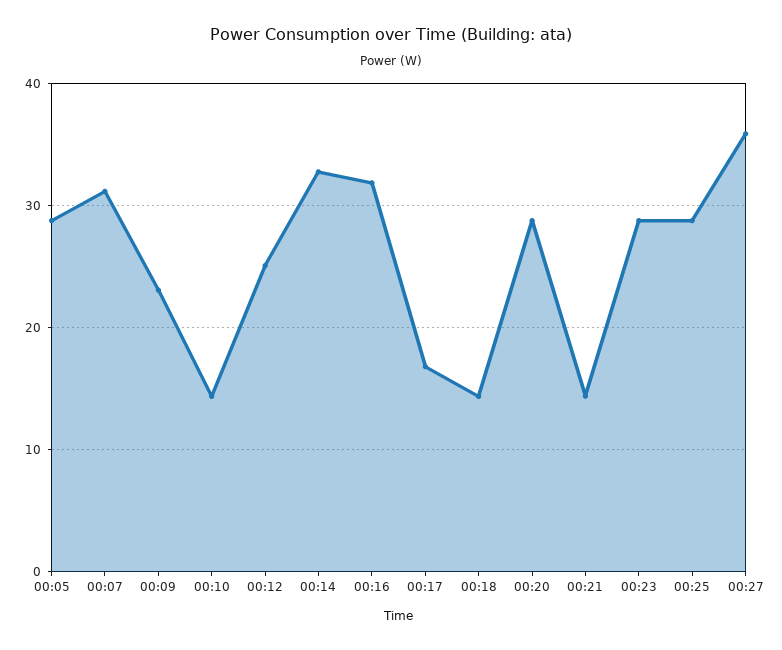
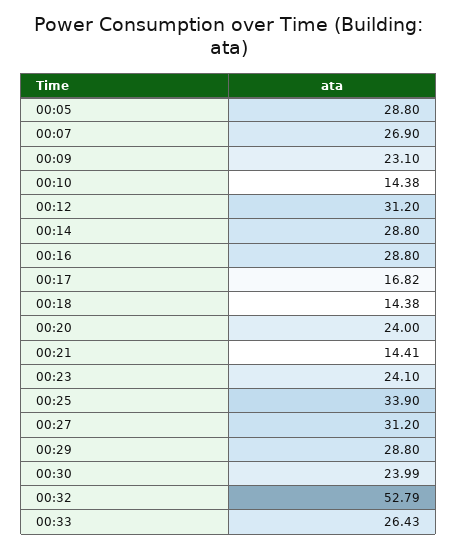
00:07: 31 -> 26.9
00:12: 25 -> 31.2
00:14: 33 -> 28.8
00:16: 32 -> 28.8
00:20: 29 -> 24
00:23: 29 -> 24.1
00:25: 29 -> 33.9
00:27: 36 -> 31.2
00:29: none -> 28.8
00:30: none -> 23.99
00:32: none -> 52.79
00:33: none -> 26.43

